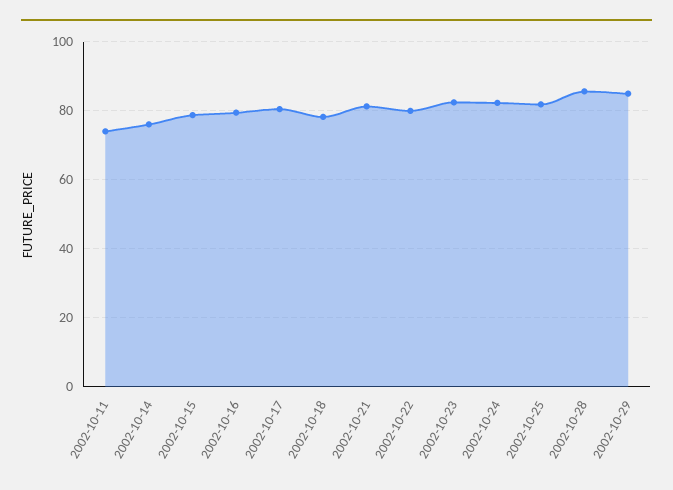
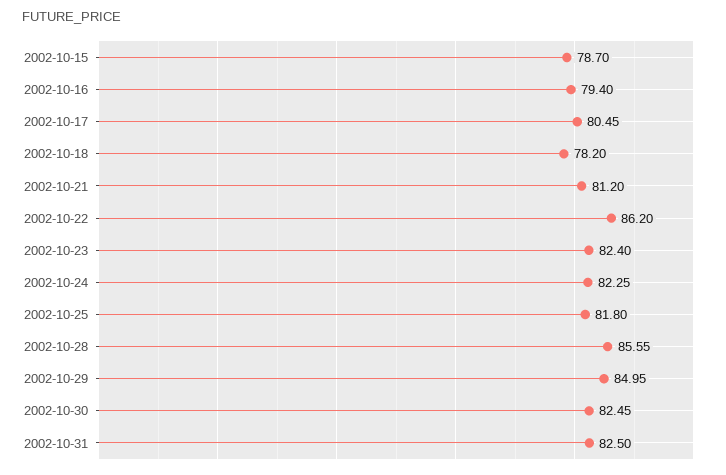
2002-10-11: 74 -> none
2002-10-14: 76 -> none
2002-10-22: 80 -> 86.2
2002-10-30: none -> 82.45
2002-10-31: none -> 82.5

